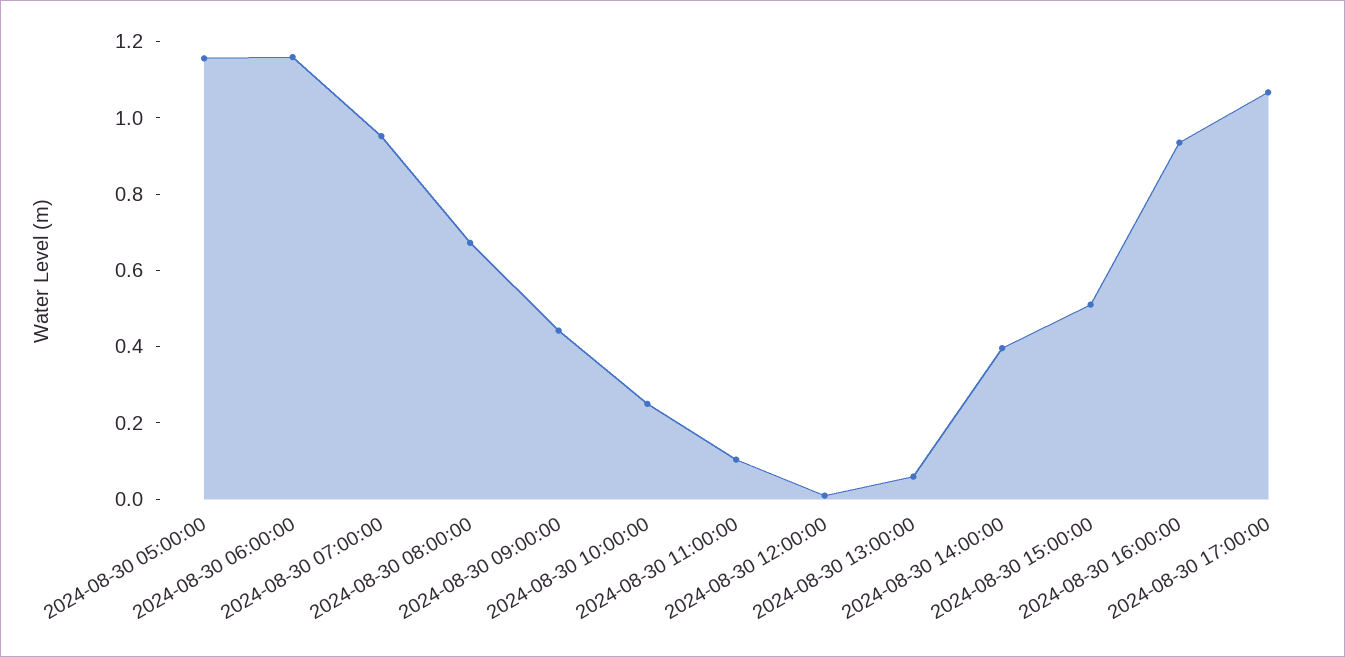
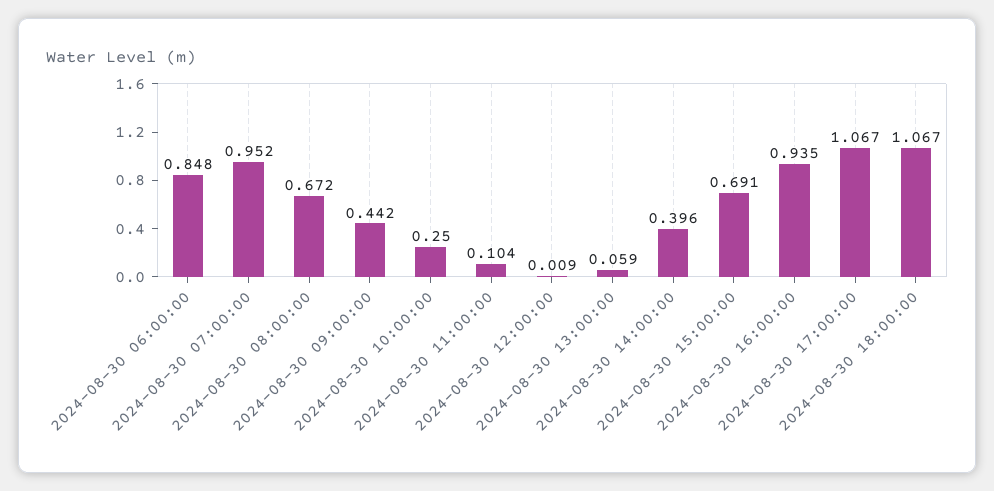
2024-08-30 05:00:00: 1.15 -> none
2024-08-30 06:00:00: 1.15 -> 0.848
2024-08-30 15:00:00: 0.5 -> 0.691
2024-08-30 18:00:00: none -> 1.067

